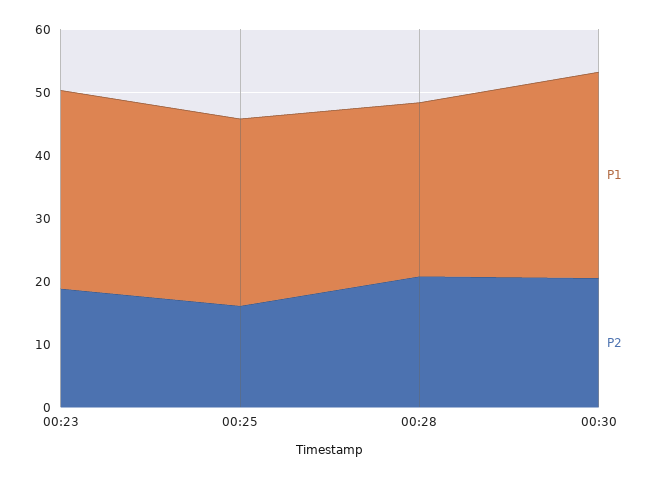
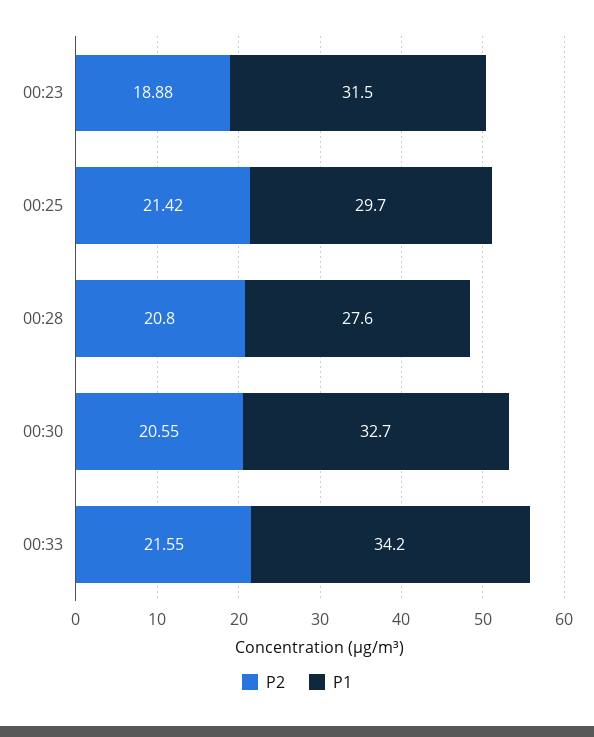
P2, 00:25: 16 -> 21.42
P2, 00:33: none -> 21.55
P1, 00:33: none -> 34.2

